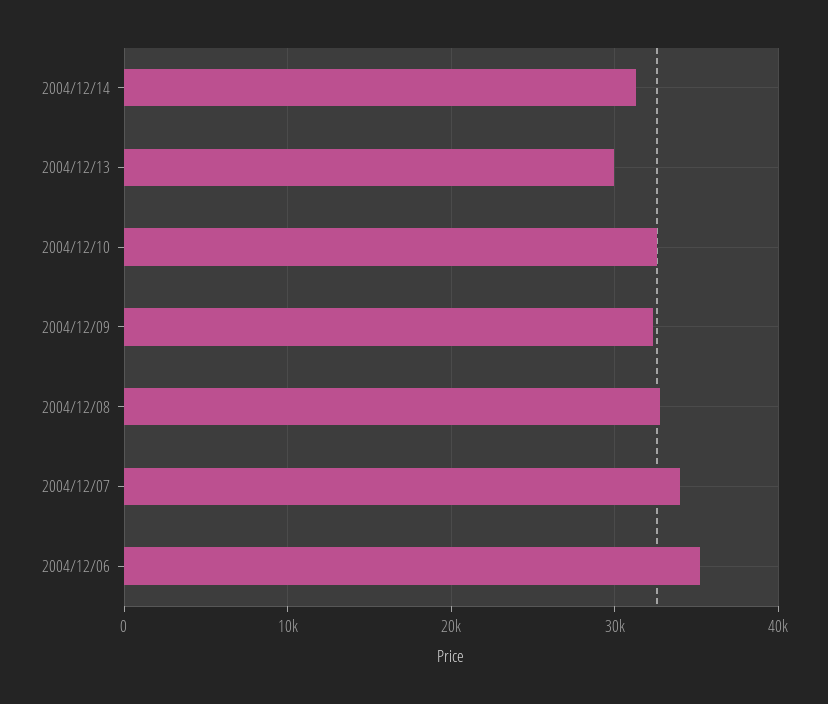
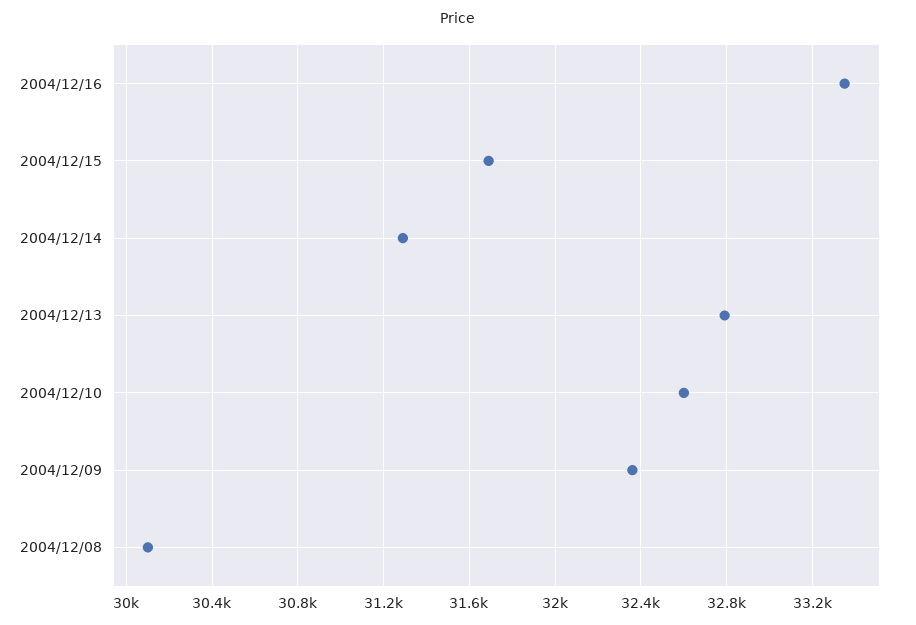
2004/12/13: 30000 -> 32800
2004/12/08: 33000 -> 30100
2004/12/07: 34000 -> none
2004/12/06: 35000 -> none
2004/12/16: none -> 33350
2004/12/15: none -> 31700

